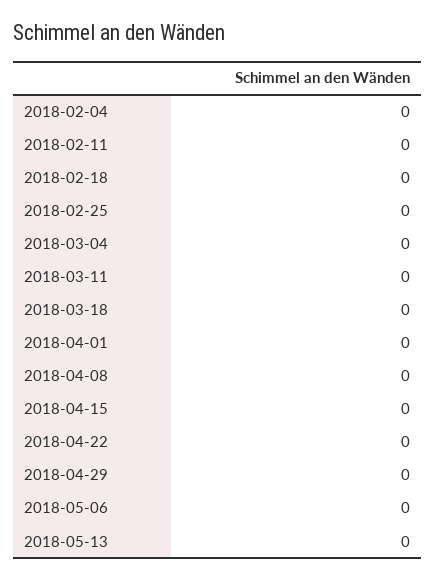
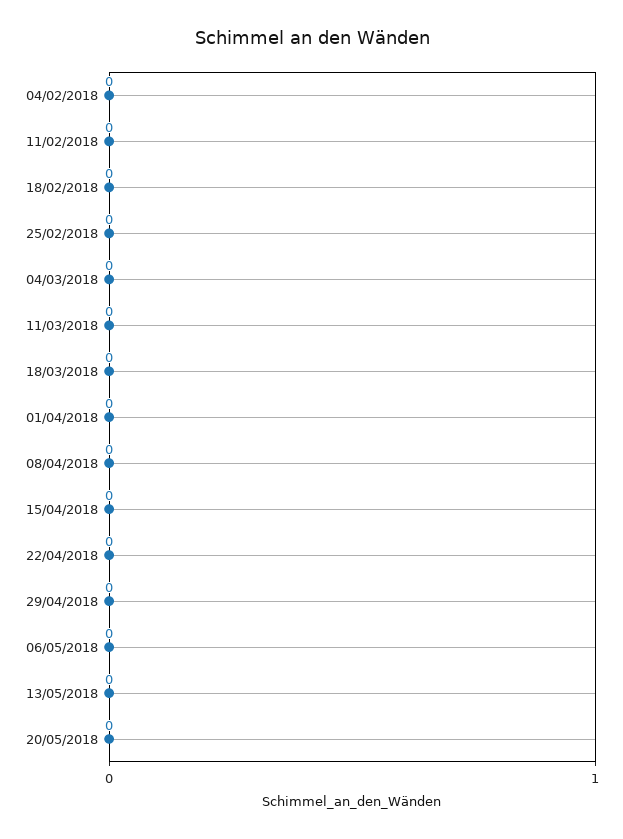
20/05/2018: none -> 0

